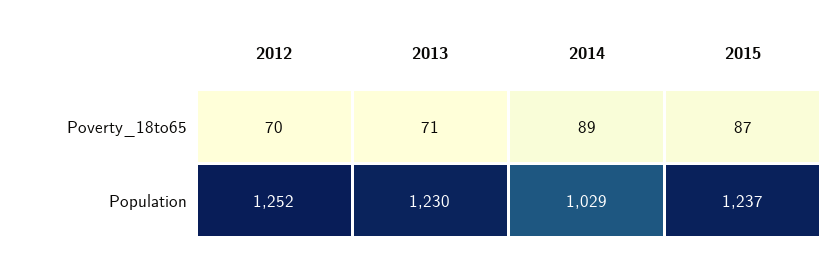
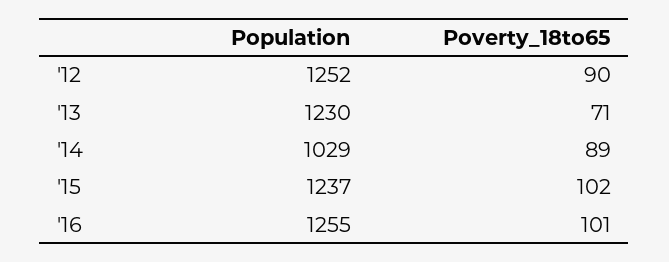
2012, Poverty_18to65: 70 -> 90
2015, Poverty_18to65: 87 -> 102
'16, Population: none -> 1255
'16, Poverty_18to65: none -> 101

